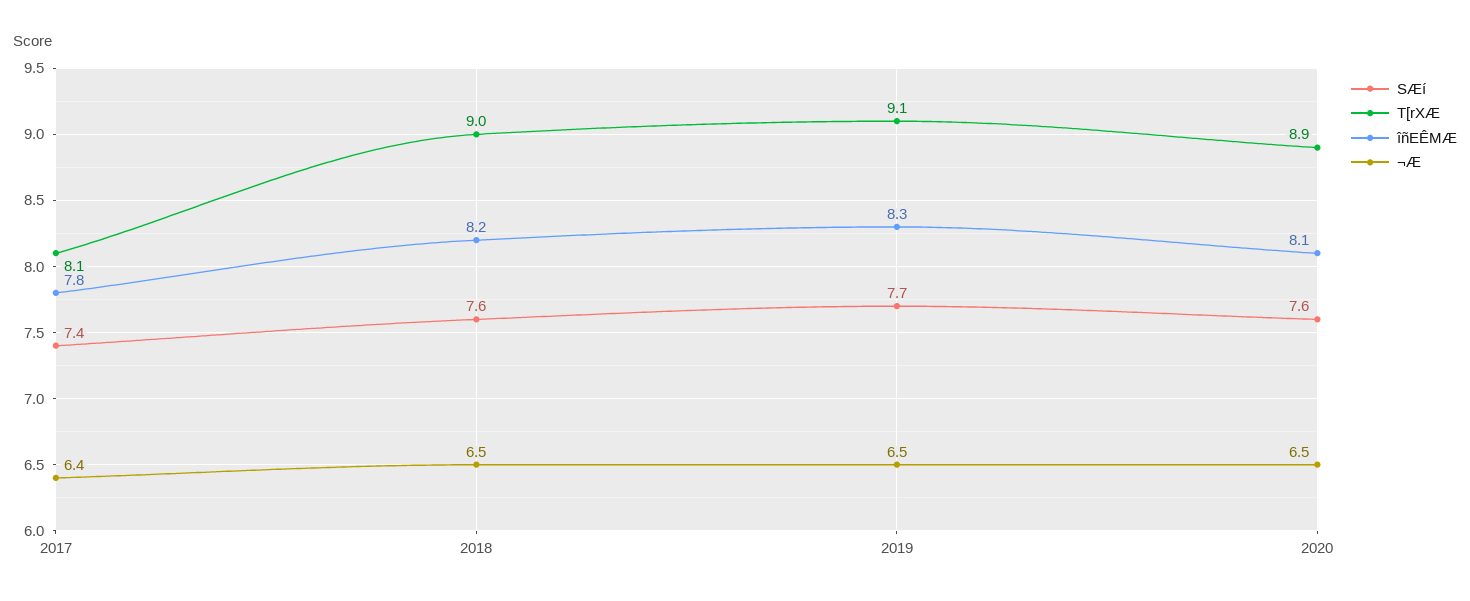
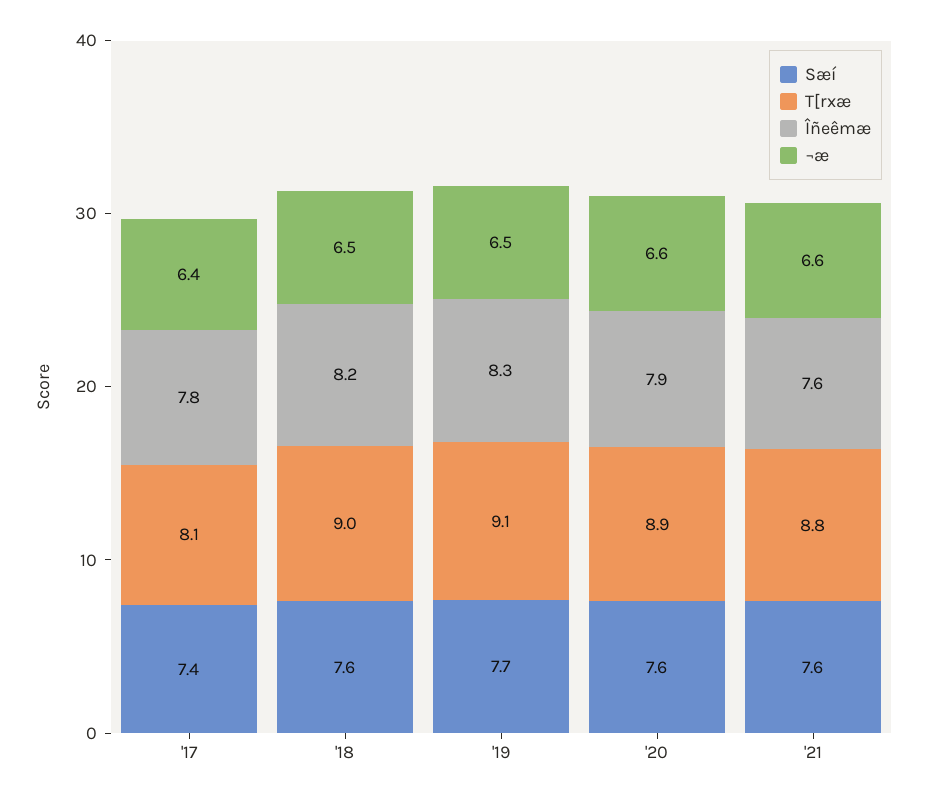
îñEÊMÆ, 2020: 8.1 -> 7.9
¬Æ, 2020: 6.5 -> 6.6
SÆí, '21: none -> 7.6
T[rXÆ, '21: none -> 8.8
îñEÊMÆ, '21: none -> 7.6
¬Æ, '21: none -> 6.6

